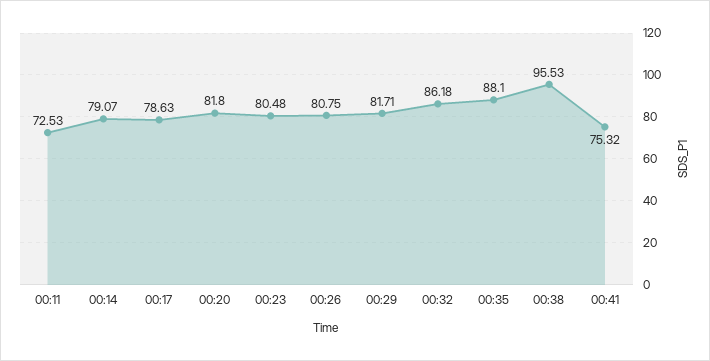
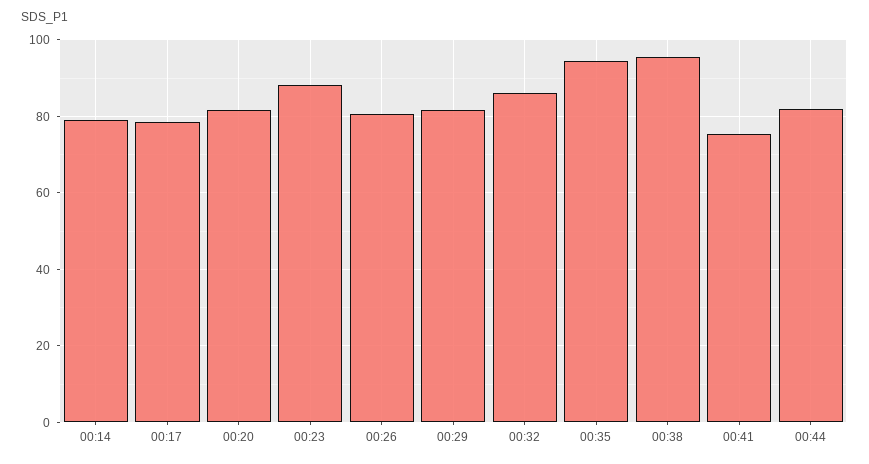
00:11: 72.53 -> none
00:23: 80.48 -> 88
00:35: 88.1 -> 94
00:44: none -> 82

